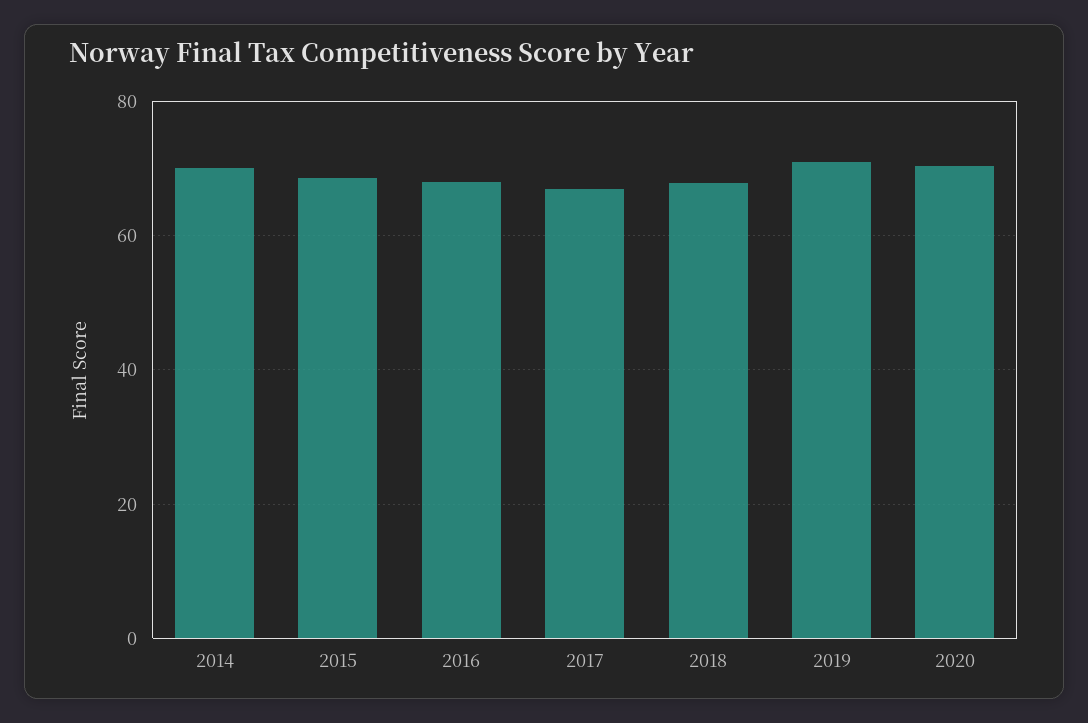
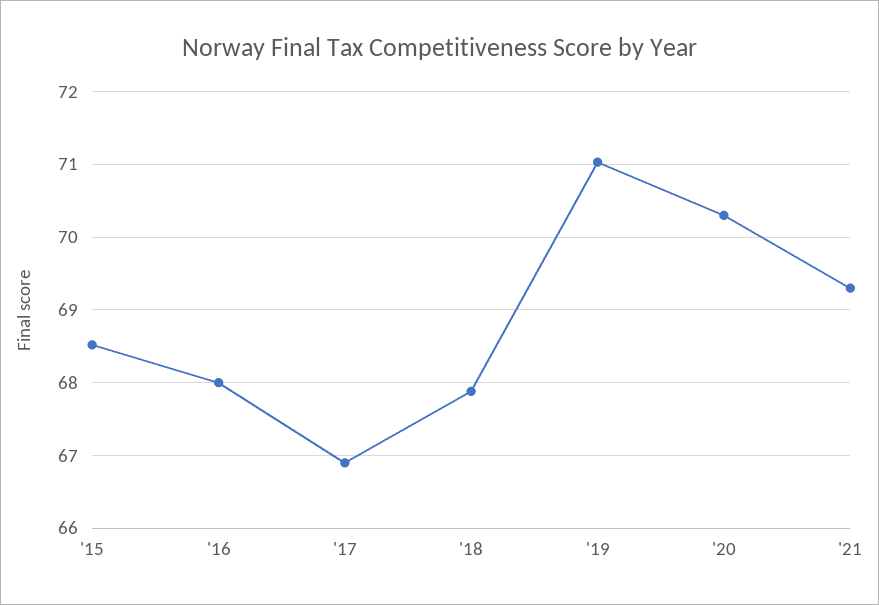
2014: 70 -> none
'21: none -> 69.3

